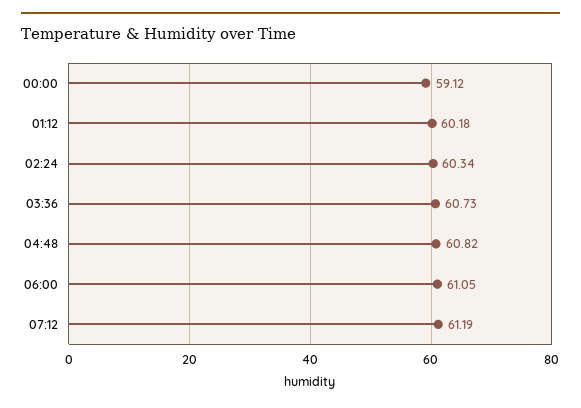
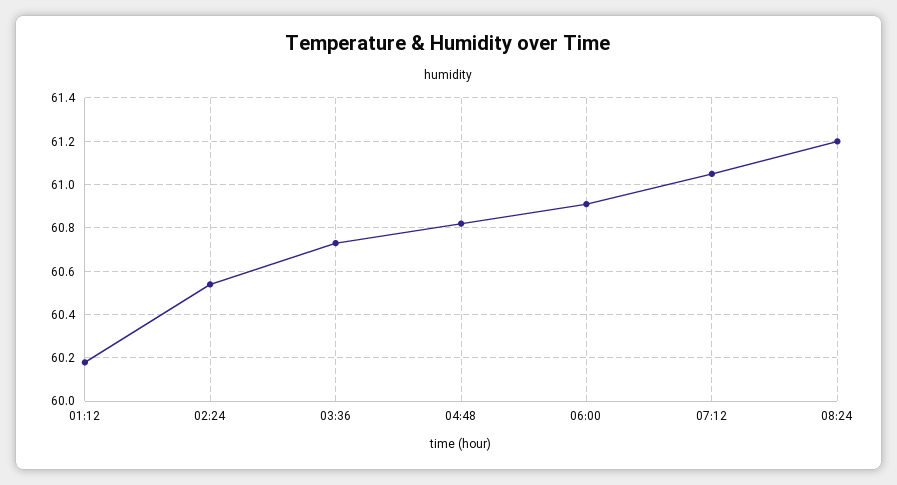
00:00: 59.12 -> none
02:24: 60.34 -> 60.55
06:00: 61.05 -> 60.9
07:12: 61.19 -> 61.05
08:24: none -> 61.2

